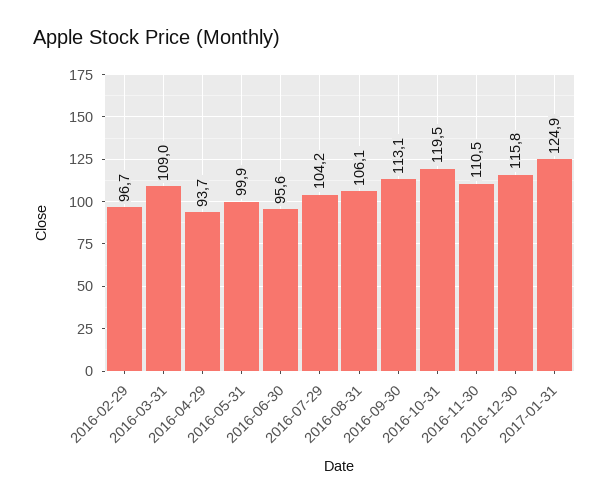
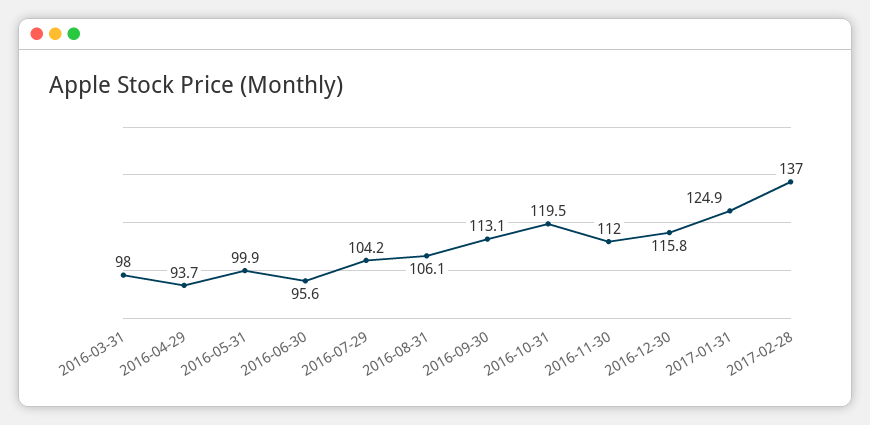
2016-02-29: 96.7 -> none
2016-03-31: 109 -> 98
2016-11-30: 110.5 -> 112
2017-02-28: none -> 137

